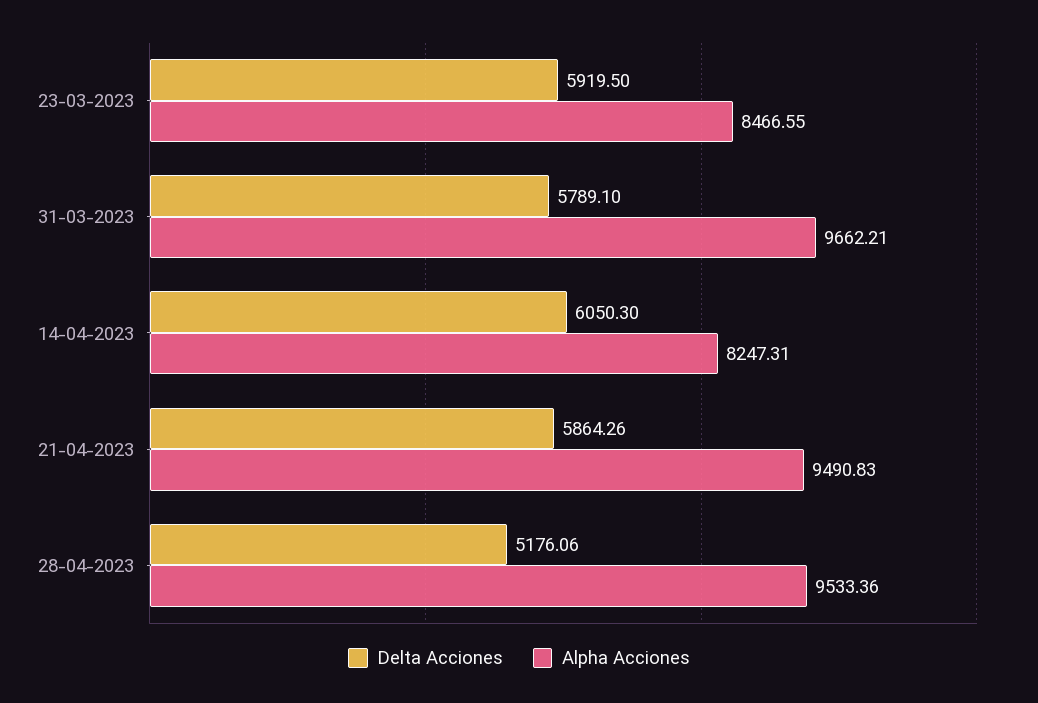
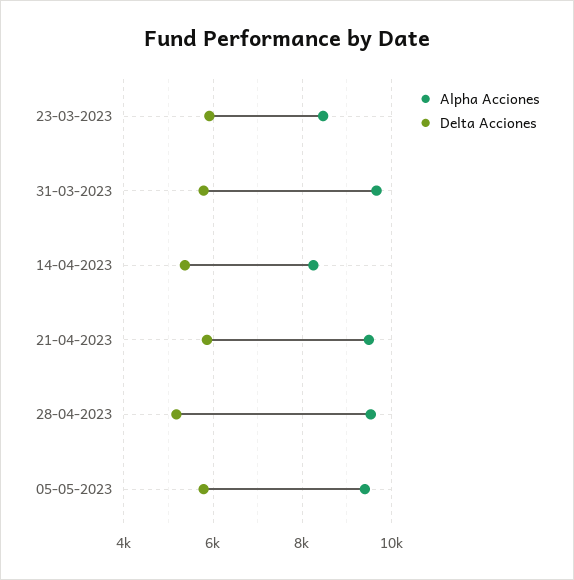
Delta Acciones, 14-04-2023: 6050.3 -> 5400
Alpha Acciones, 05-05-2023: none -> 9400
Delta Acciones, 05-05-2023: none -> 5800

